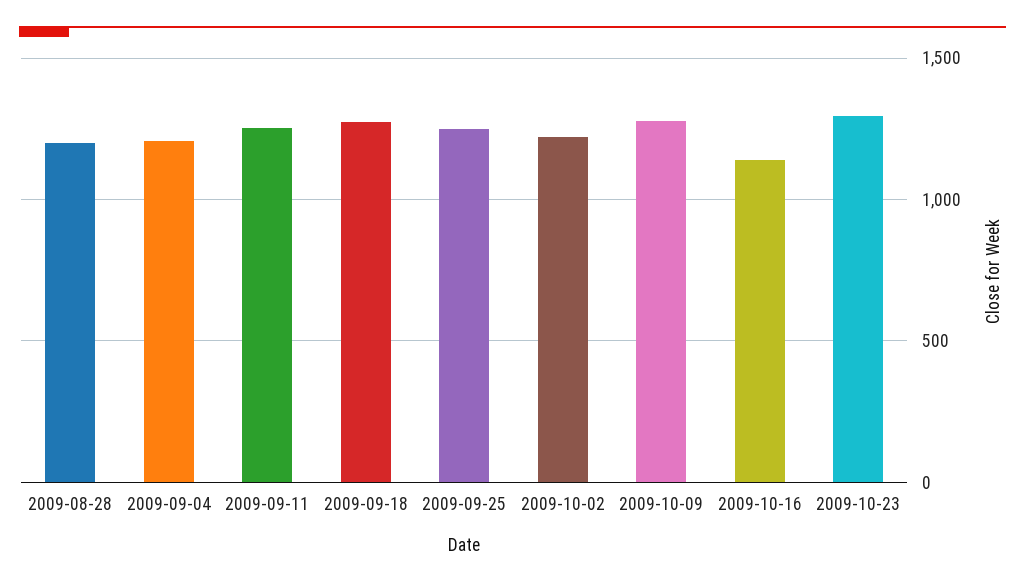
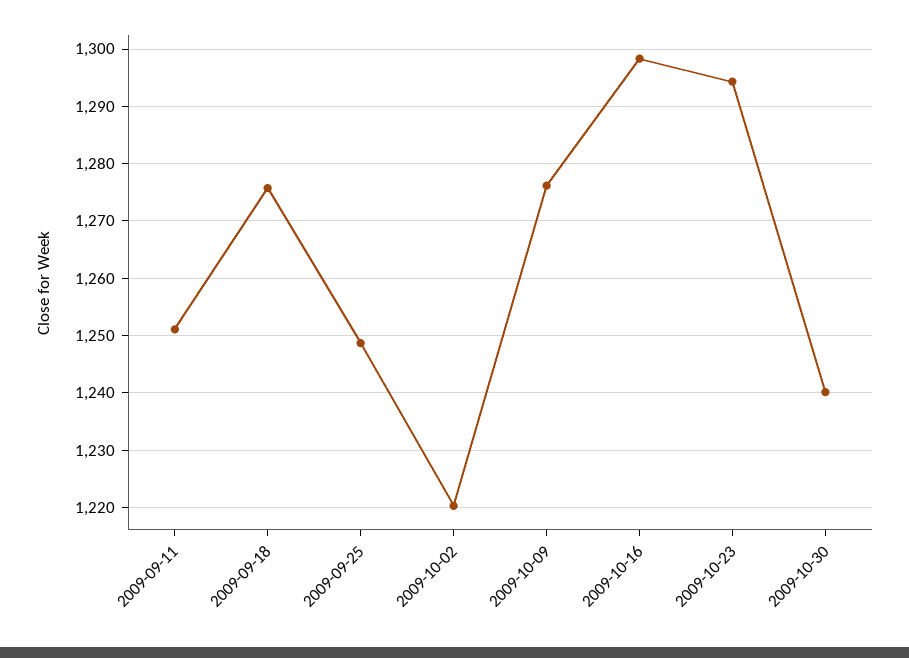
2009-08-28: 1200 -> none
2009-09-04: 1200 -> none
2009-10-16: 1150 -> 1298
2009-10-30: none -> 1240

